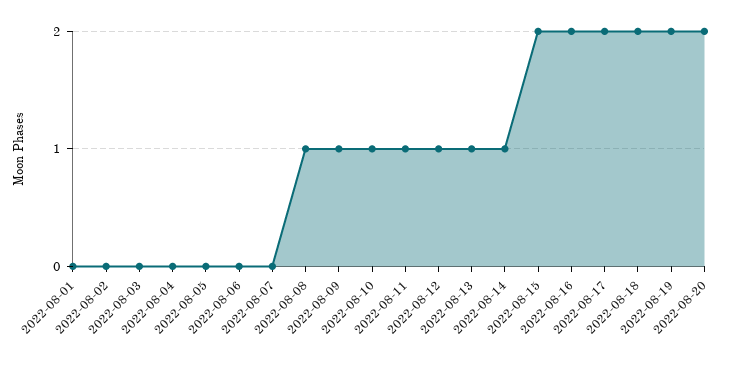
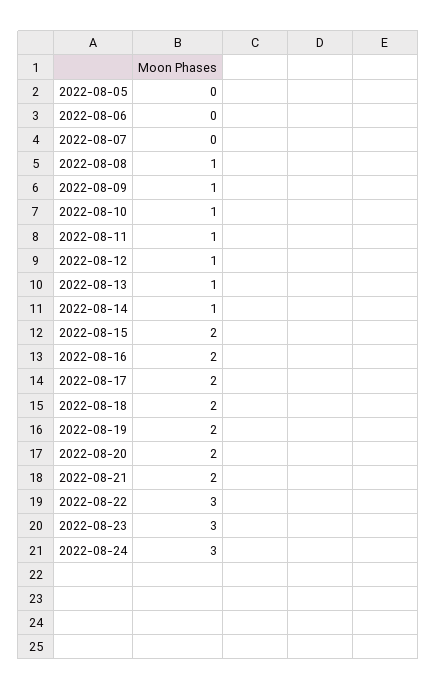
2022-08-01: 0 -> none
2022-08-02: 0 -> none
2022-08-03: 0 -> none
2022-08-04: 0 -> none
2022-08-21: none -> 2
2022-08-22: none -> 3
2022-08-23: none -> 3
2022-08-24: none -> 3

